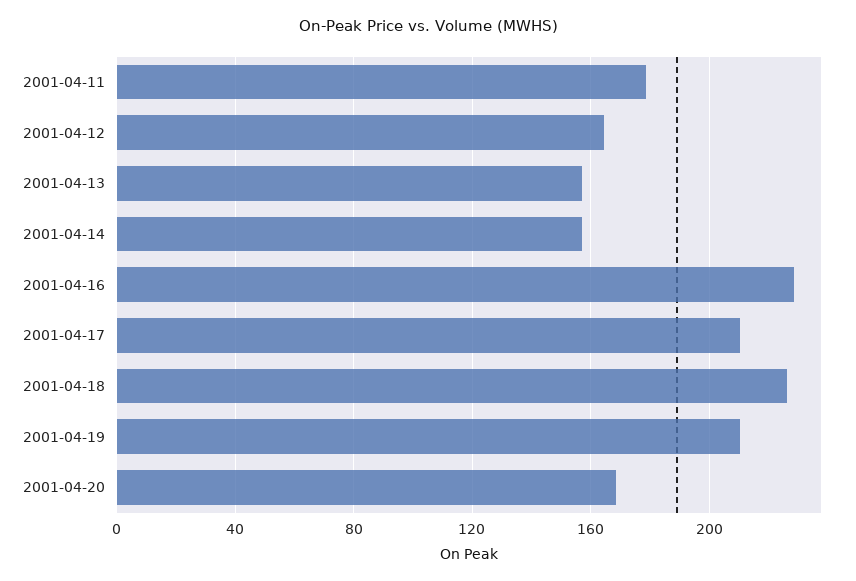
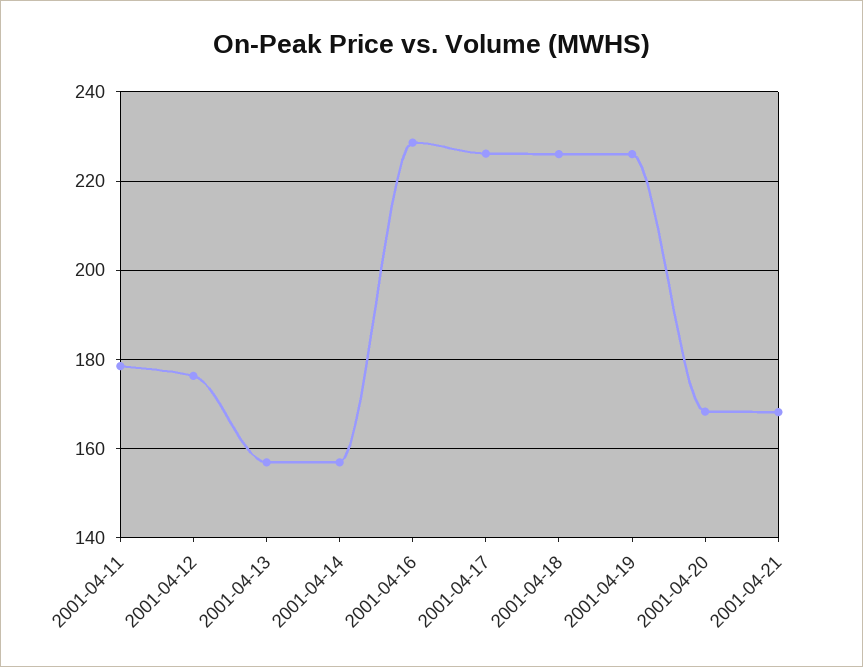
2001-04-12: 165 -> 176
2001-04-17: 210 -> 226
2001-04-19: 210 -> 226
2001-04-21: none -> 168

